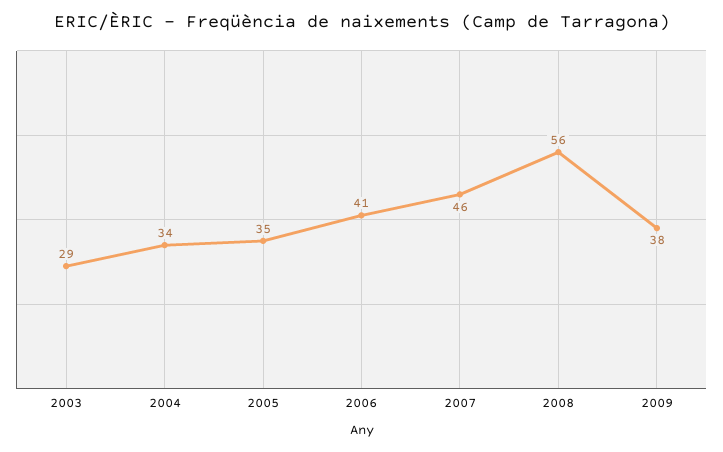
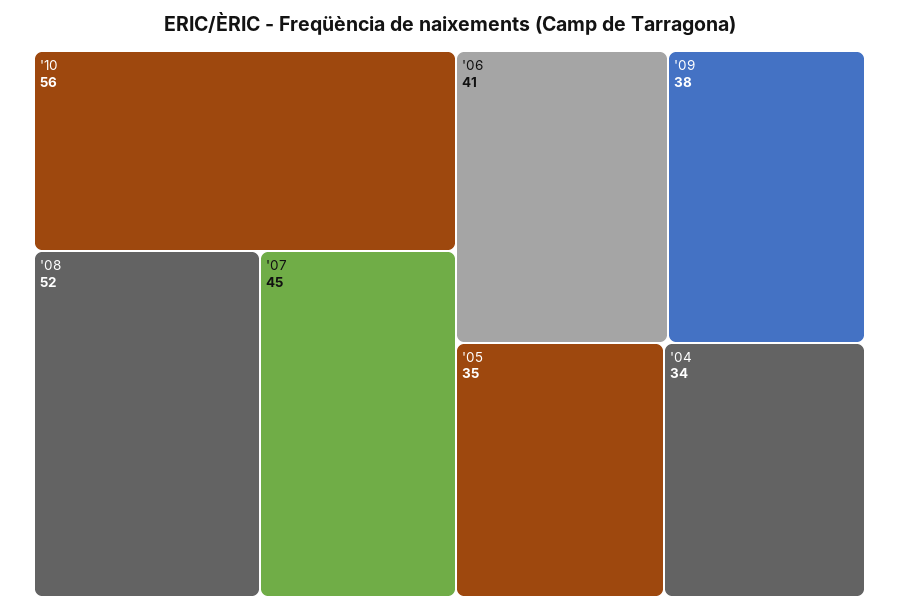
2003: 29 -> none
2007: 46 -> 45
2008: 56 -> 52
'10: none -> 56

